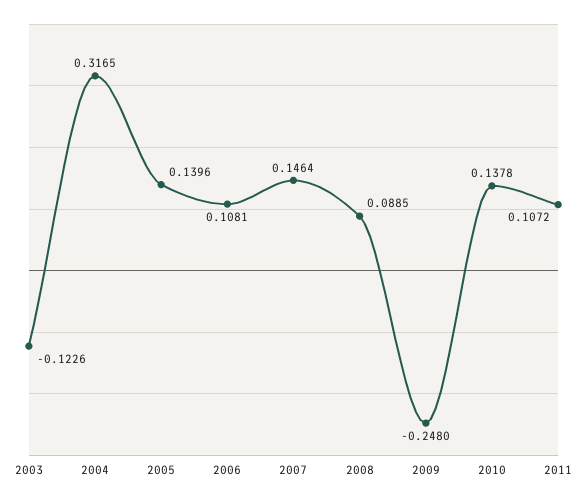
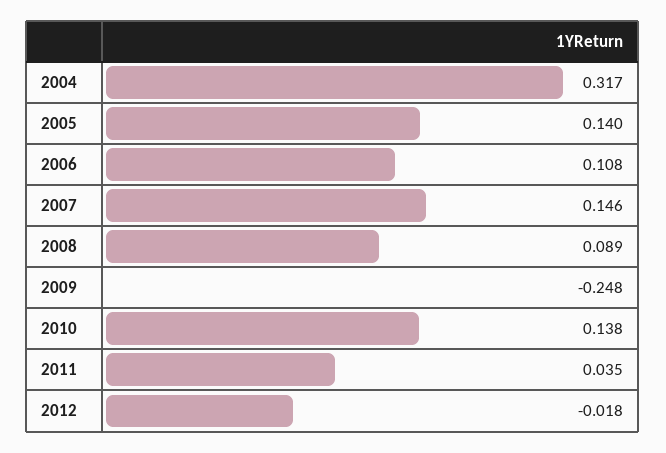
2003: -0.1226 -> none
2011: 0.1072 -> 0.035
2012: none -> -0.018

